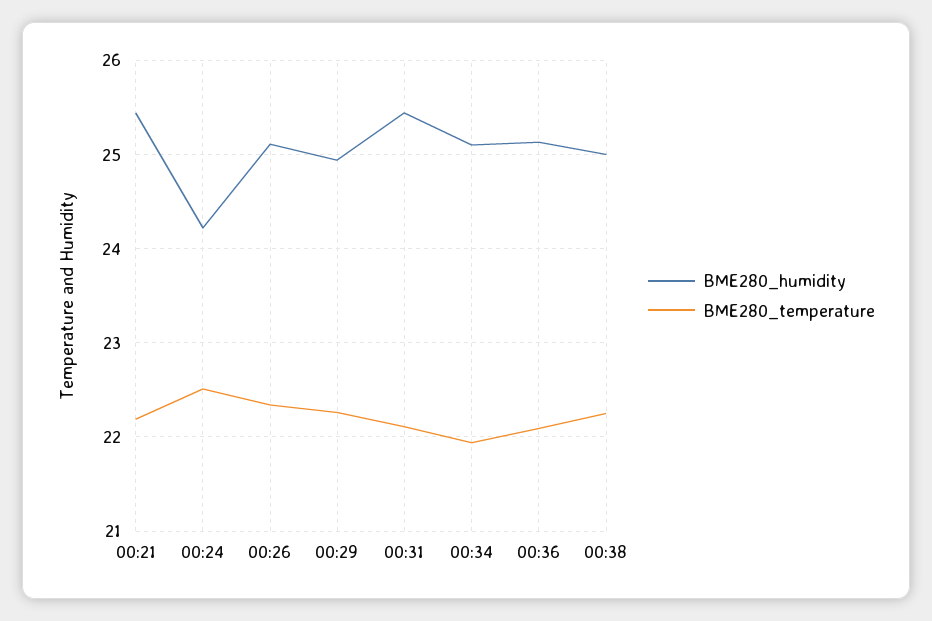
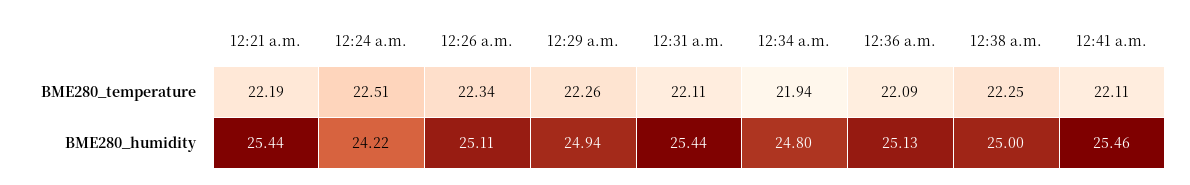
BME280_humidity, 00:34: 25.1 -> 24.8
BME280_temperature, 12:41 a.m.: none -> 22.11
BME280_humidity, 12:41 a.m.: none -> 25.46

